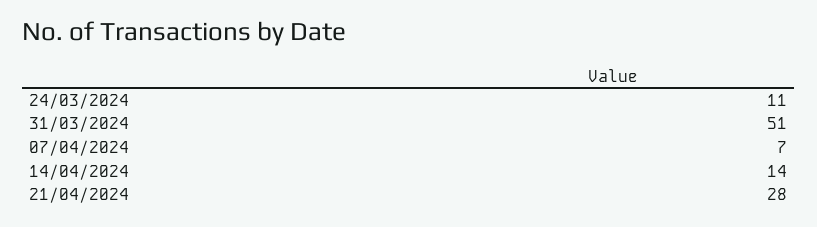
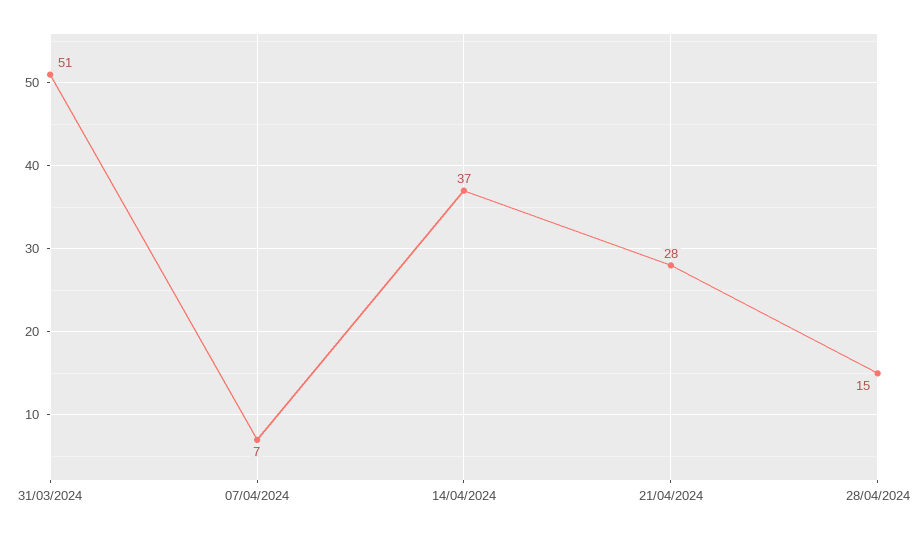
24/03/2024: 11 -> none
14/04/2024: 14 -> 37
28/04/2024: none -> 15

